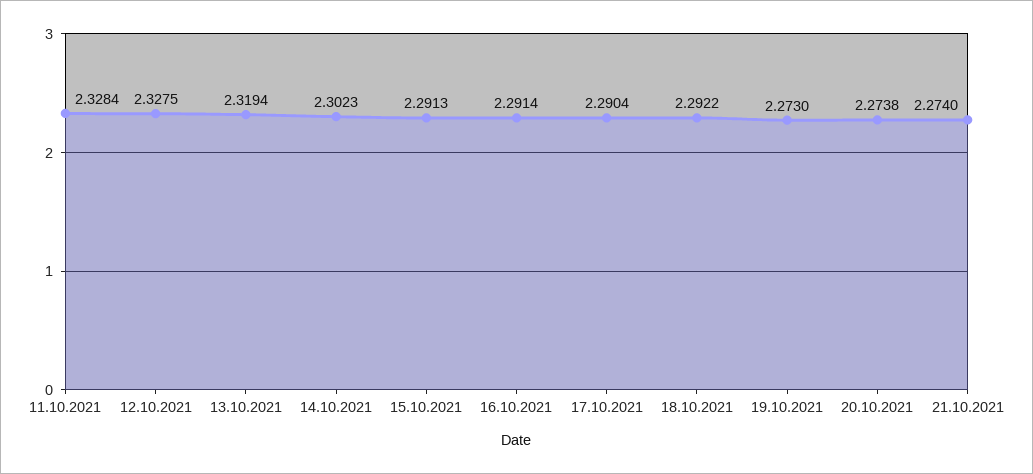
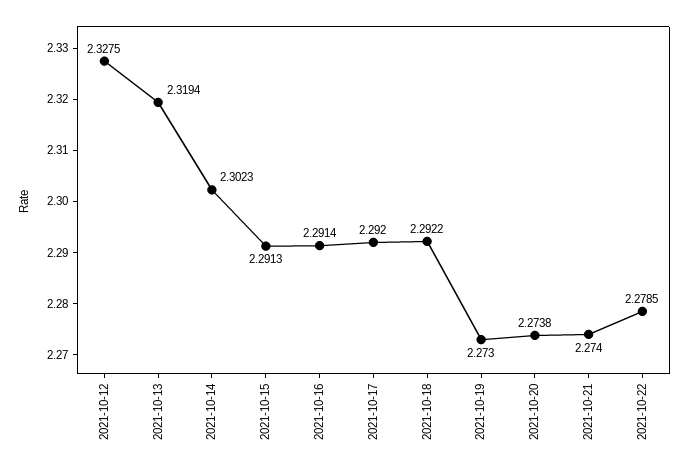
11.10.2021: 2.3284 -> none
17.10.2021: 2.2904 -> 2.292
2021-10-22: none -> 2.2785

